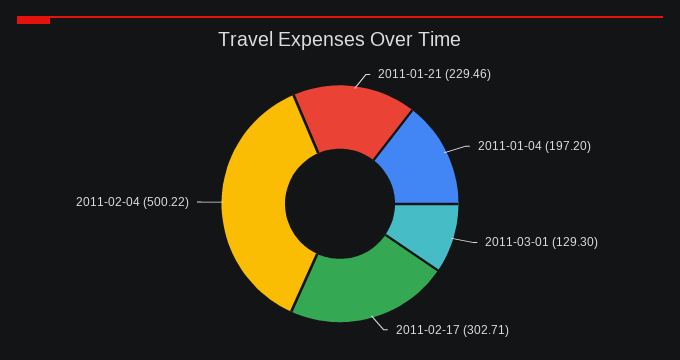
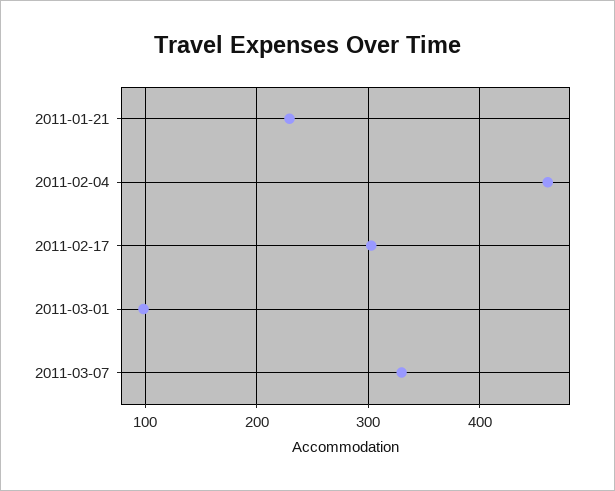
2011-01-04: 197.2 -> none
2011-03-01: 129.3 -> 100
2011-02-04: 500.22 -> 460
2011-03-07: none -> 330

